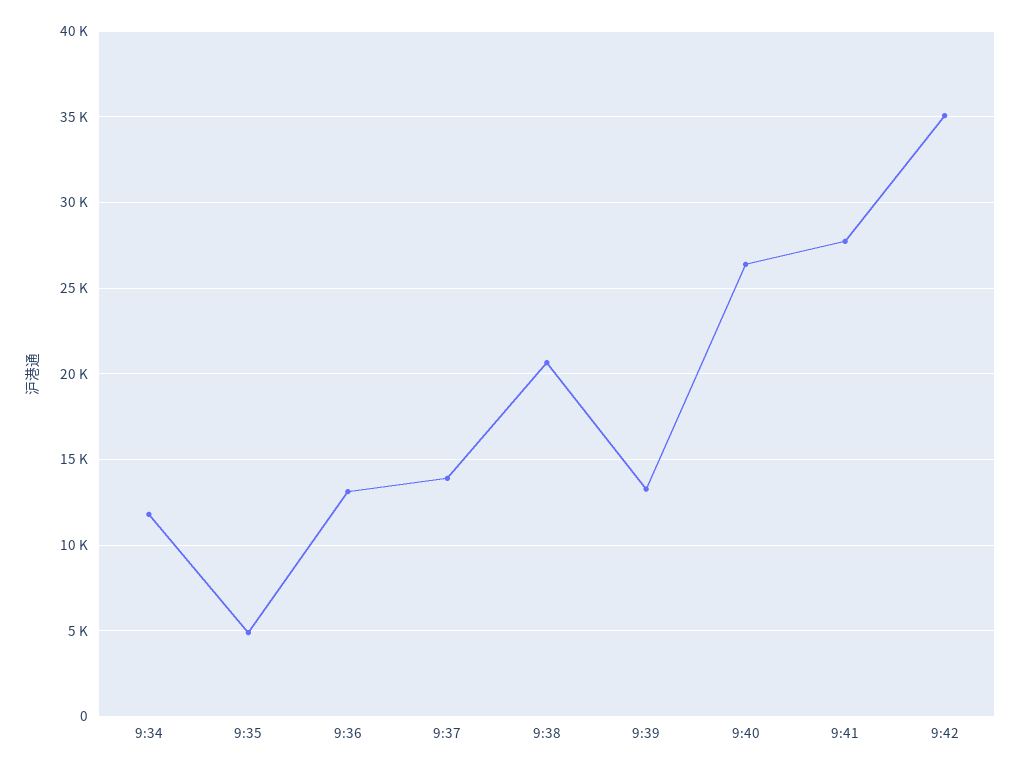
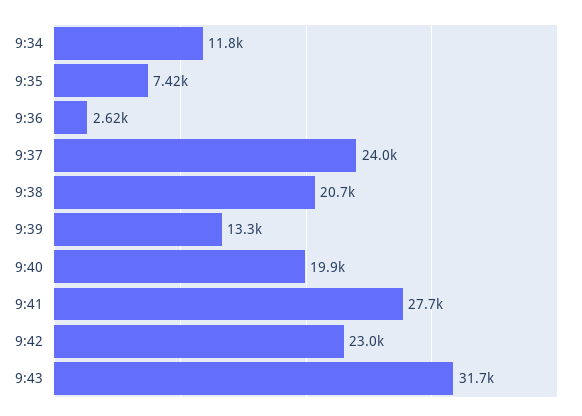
9:35: 5000 -> 7420
9:36: 13000 -> 2620
9:37: 14000 -> 24000
9:40: 26500 -> 19900
9:42: 35000 -> 23000
9:43: none -> 31700

